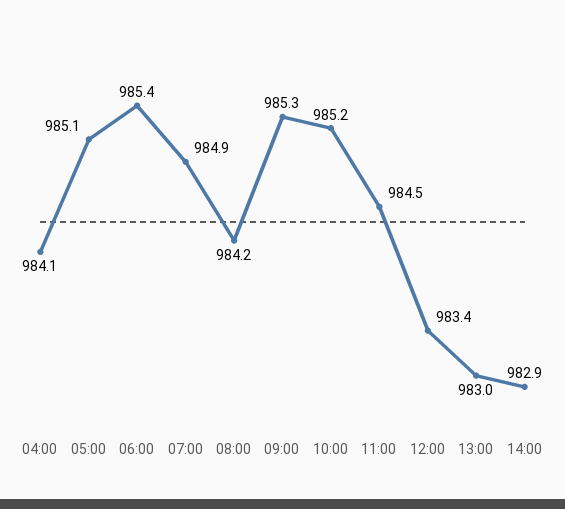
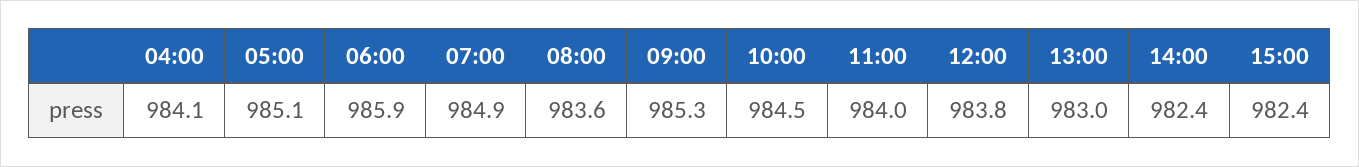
06:00: 985.4 -> 985.9
08:00: 984.2 -> 983.6
10:00: 985.2 -> 984.5
11:00: 984.5 -> 984
12:00: 983.4 -> 983.8
14:00: 982.9 -> 982.4
15:00: none -> 982.4

